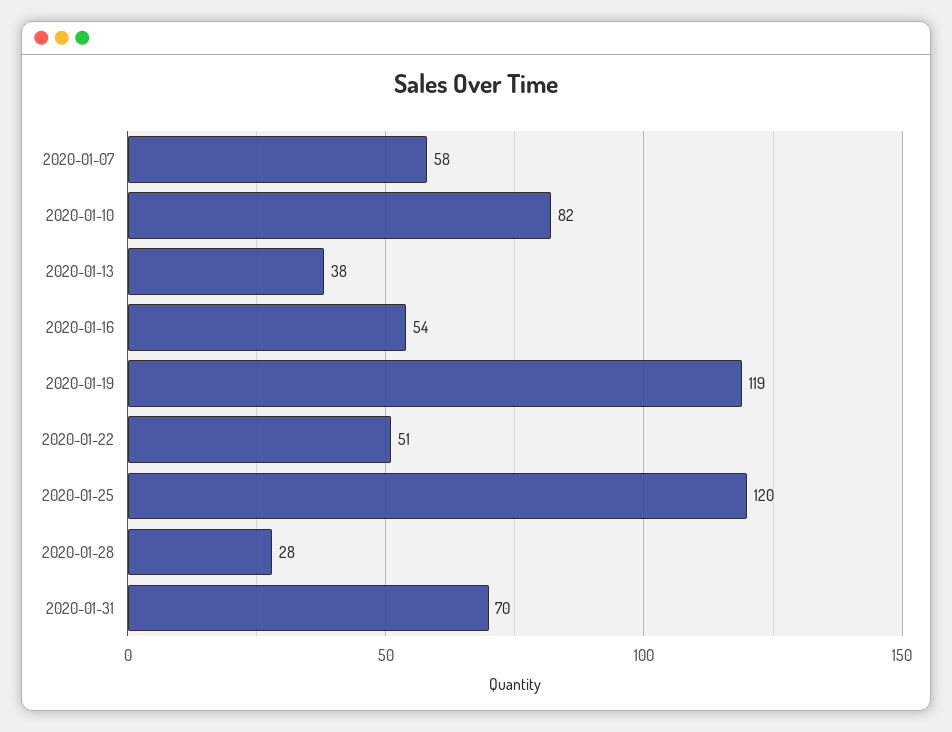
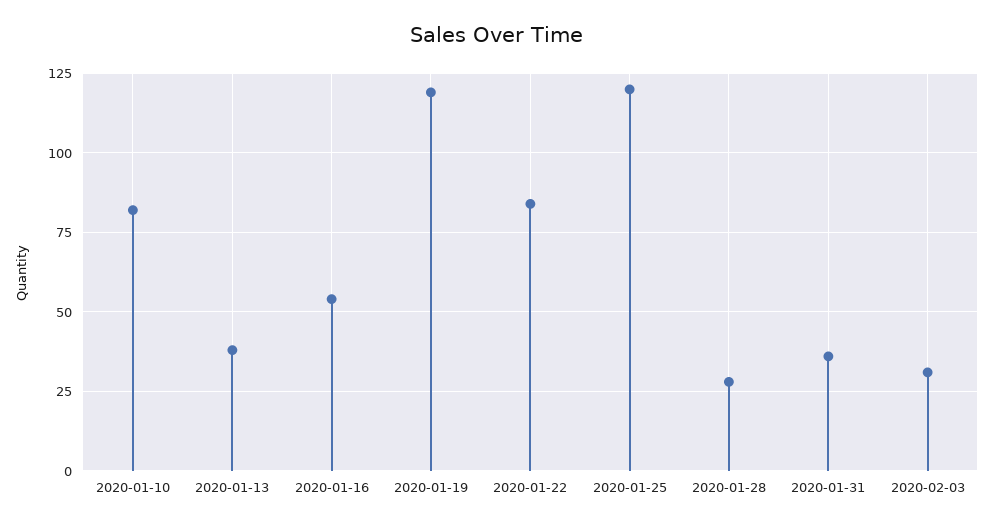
2020-01-07: 58 -> none
2020-01-22: 51 -> 85
2020-01-31: 70 -> 35
2020-02-03: none -> 30

